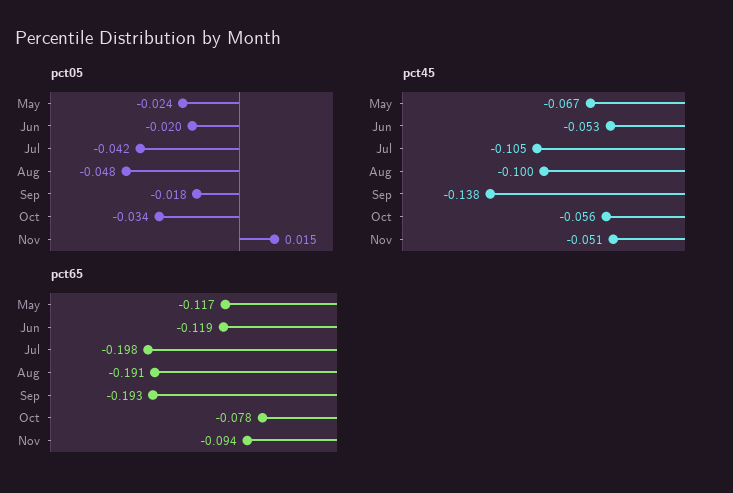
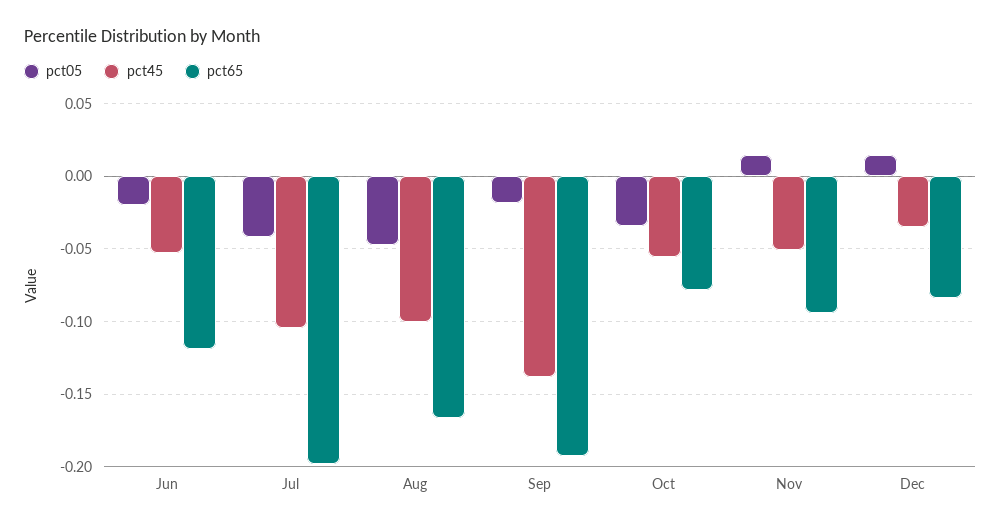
pct05, May: -0.024 -> none
pct45, May: -0.067 -> none
pct65, May: -0.117 -> none
pct65, Aug: -0.191 -> -0.165
pct05, Dec: none -> 0.015
pct45, Dec: none -> -0.035
pct65, Dec: none -> -0.085

